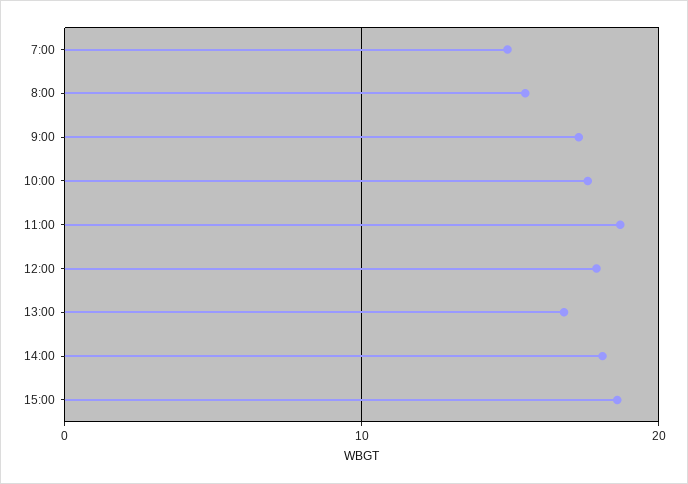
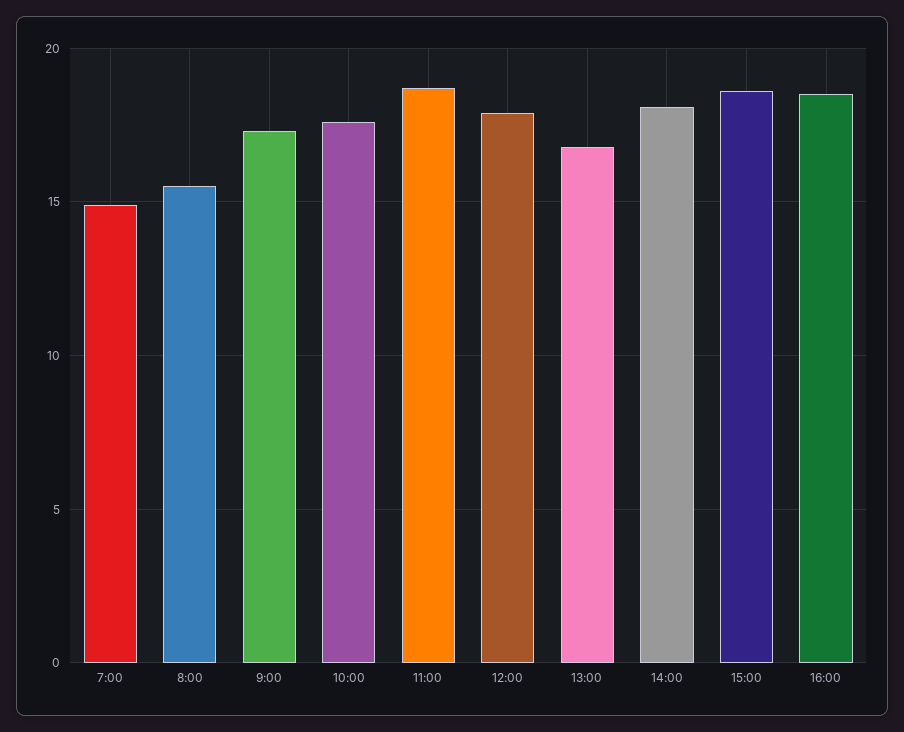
16:00: none -> 18.5

